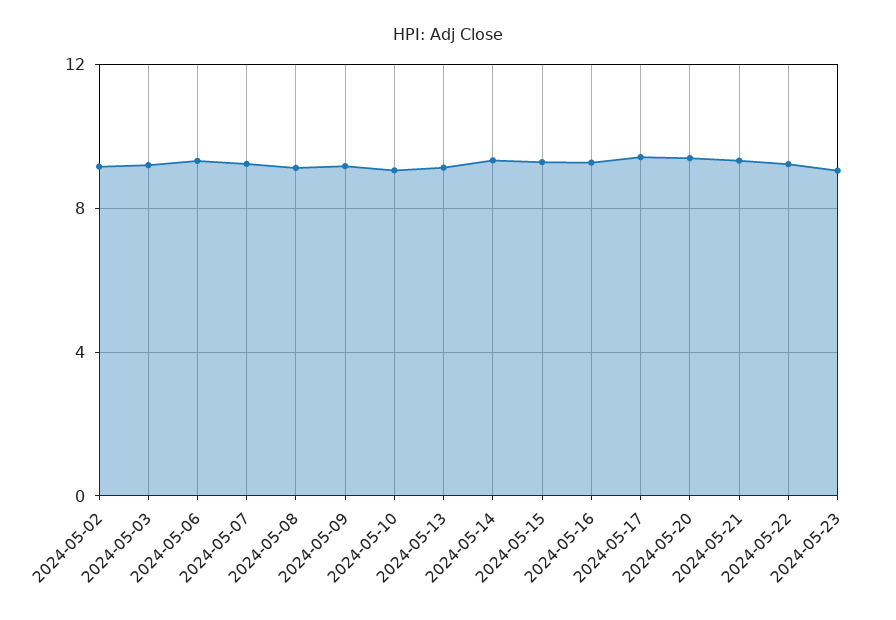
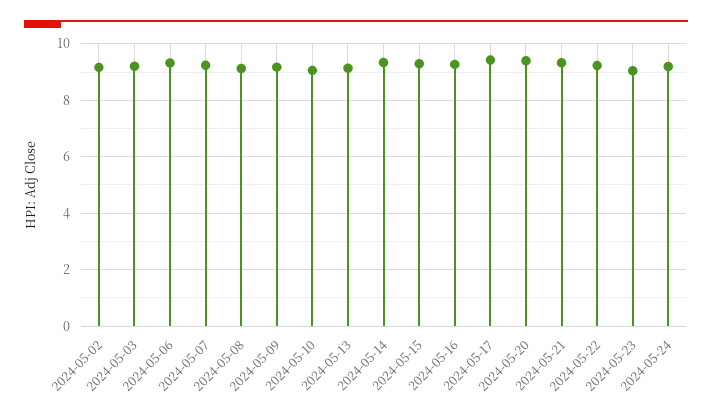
2024-05-24: none -> 9.25

